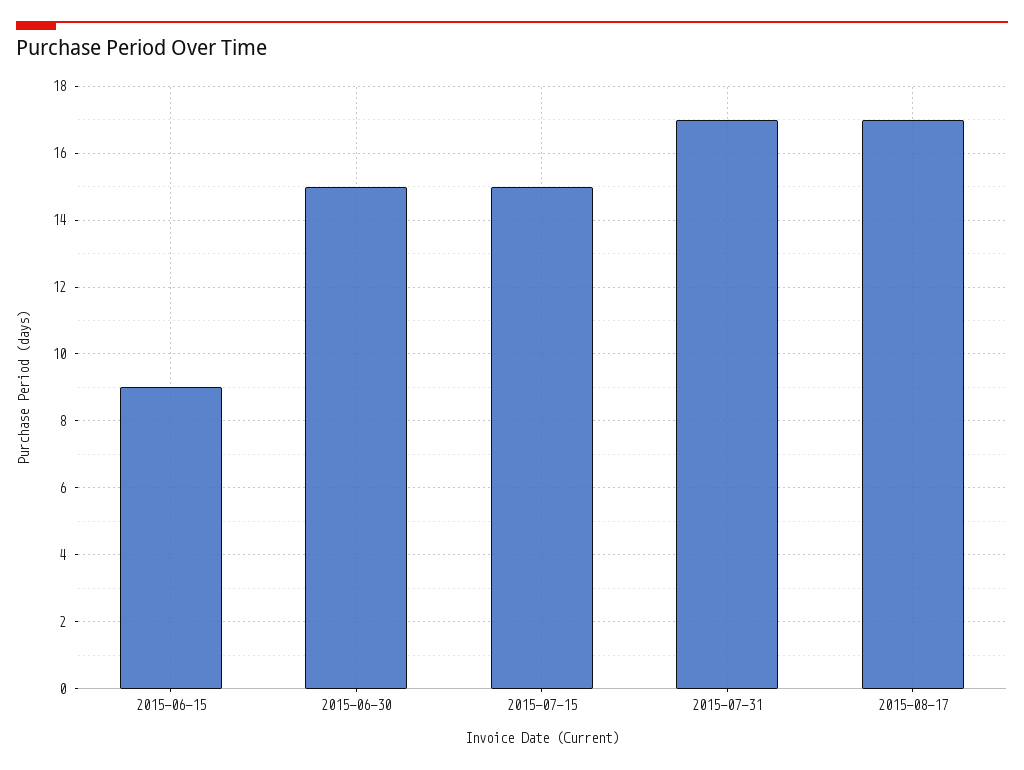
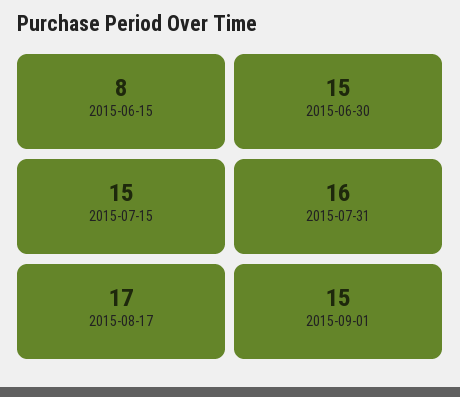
2015-06-15: 9 -> 8
2015-07-31: 17 -> 16
2015-09-01: none -> 15

